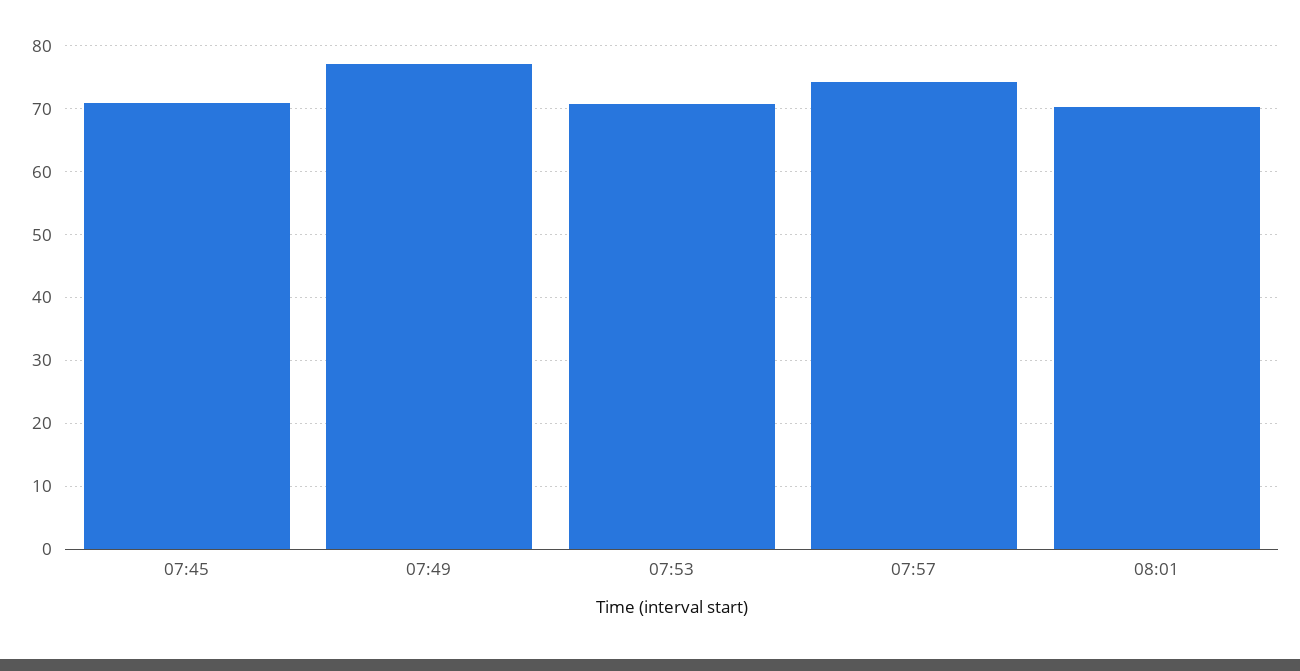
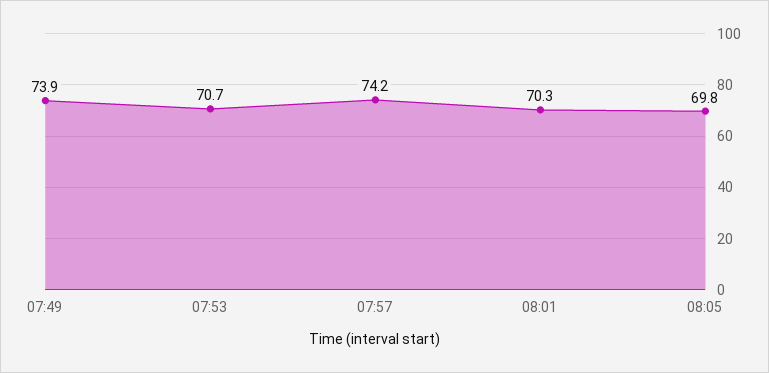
07:45: 71 -> none
07:49: 77 -> 73.9
08:05: none -> 69.8

